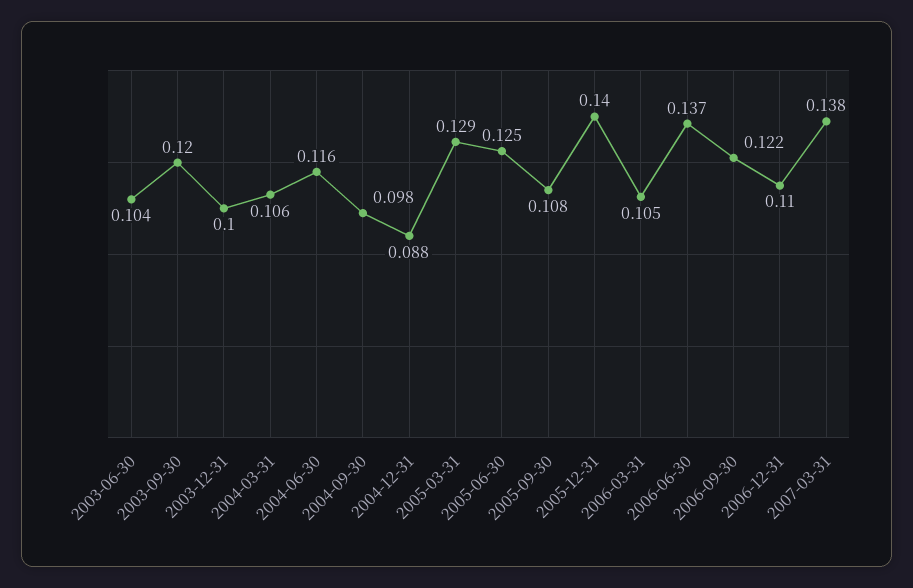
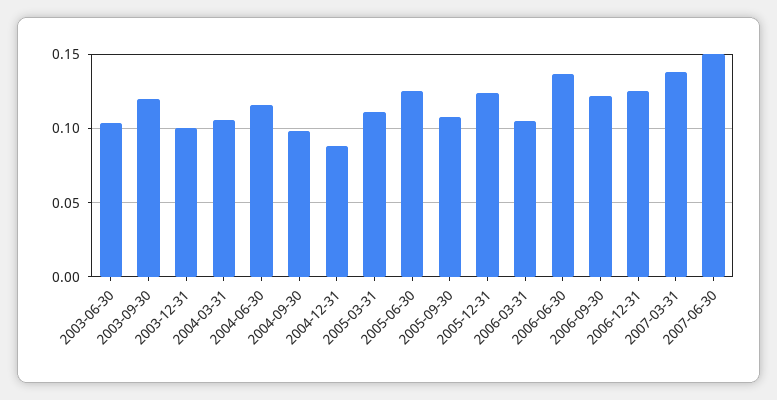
2005-03-31: 0.129 -> 0.11
2005-12-31: 0.14 -> 0.125
2006-12-31: 0.11 -> 0.125
2007-06-30: none -> 0.15

